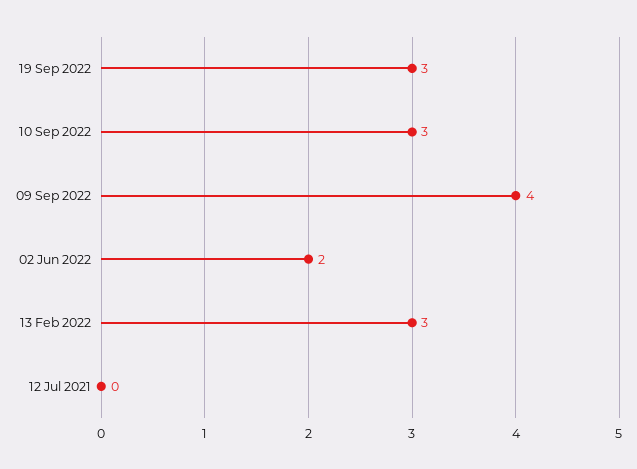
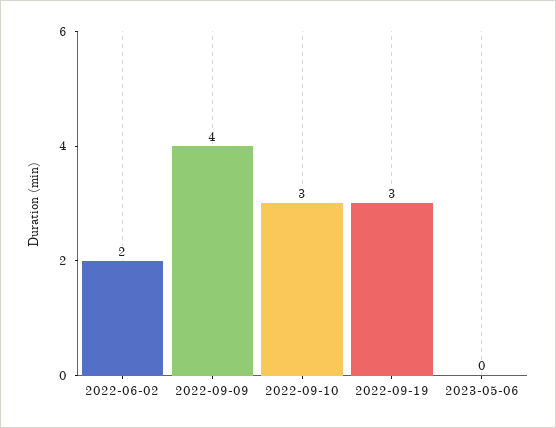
13 Feb 2022: 3 -> none
12 Jul 2021: 0 -> none
2023-05-06: none -> 0

